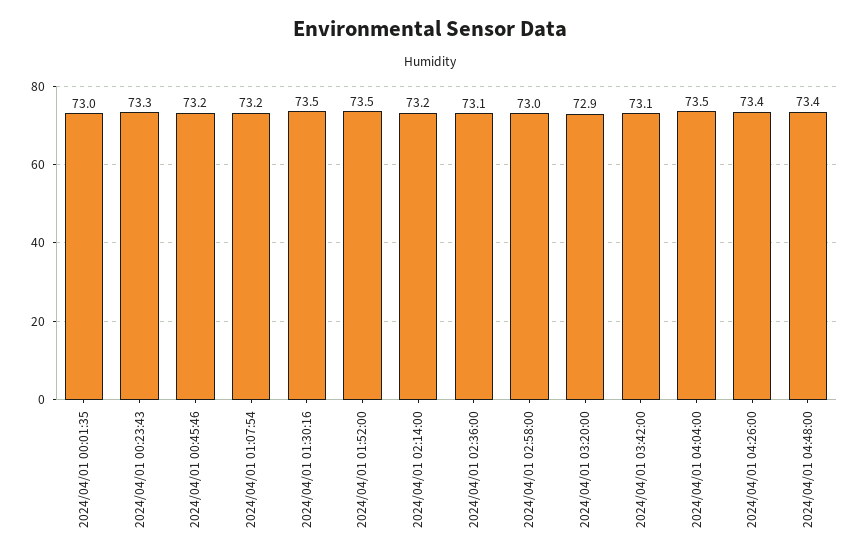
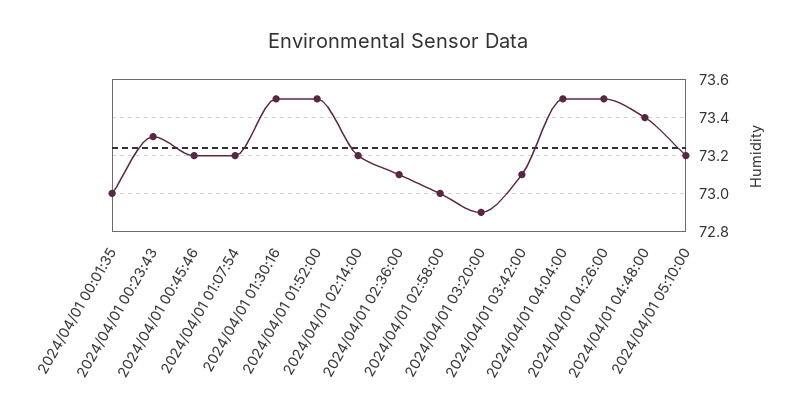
2024/04/01 04:26:00: 73.4 -> 73.5
2024/04/01 05:10:00: none -> 73.2

